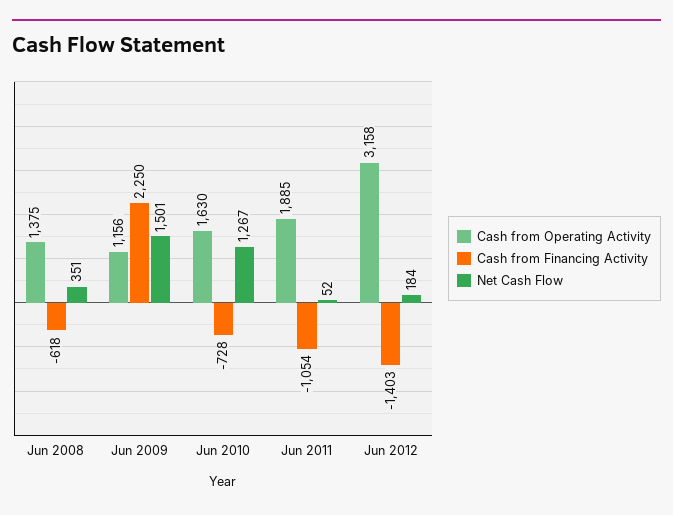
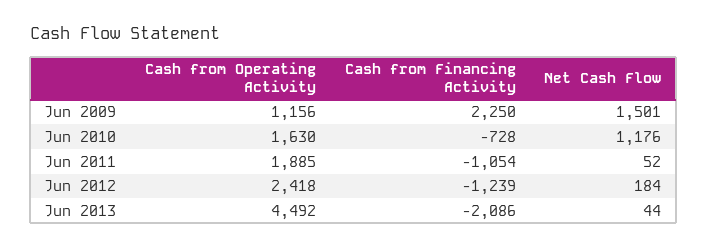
Cash from Operating Activity, Jun 2008: 1375 -> none
Cash from Financing Activity, Jun 2008: -618 -> none
Net Cash Flow, Jun 2008: 351 -> none
Net Cash Flow, Jun 2010: 1267 -> 1176
Cash from Operating Activity, Jun 2012: 3158 -> 2418
Cash from Financing Activity, Jun 2012: -1403 -> -1239
Cash from Operating Activity, Jun 2013: none -> 4492
Cash from Financing Activity, Jun 2013: none -> -2086
Net Cash Flow, Jun 2013: none -> 44

